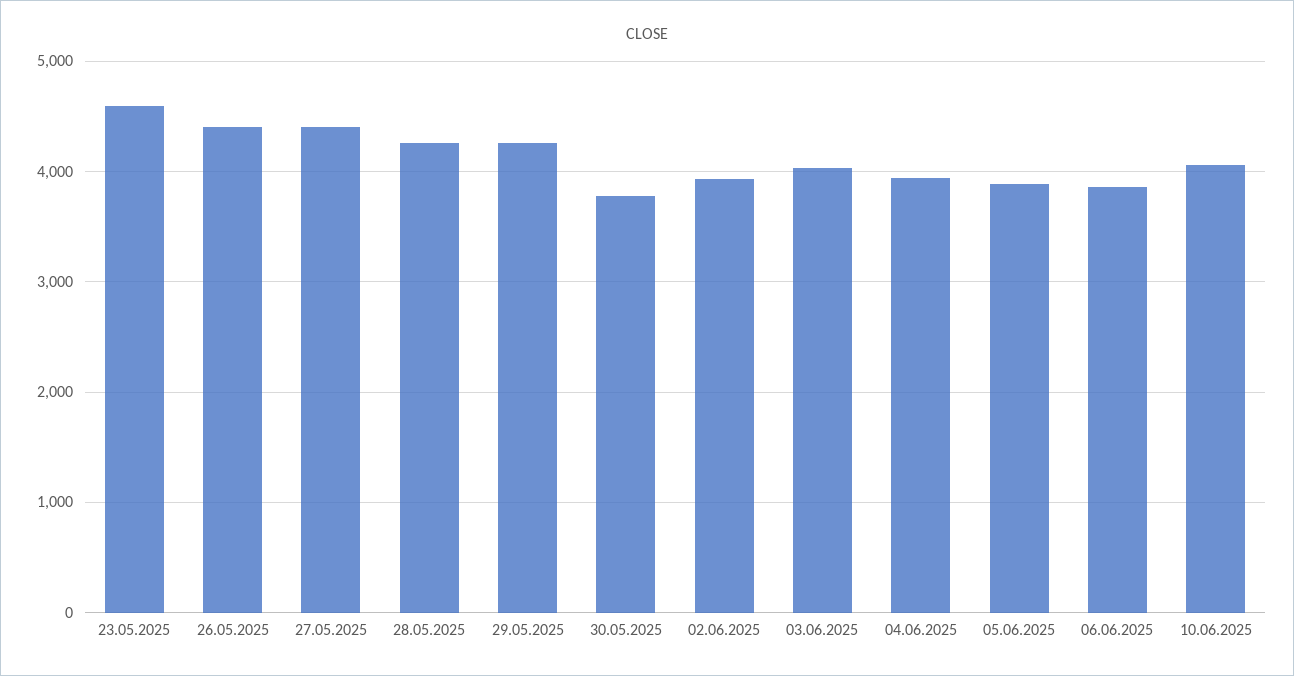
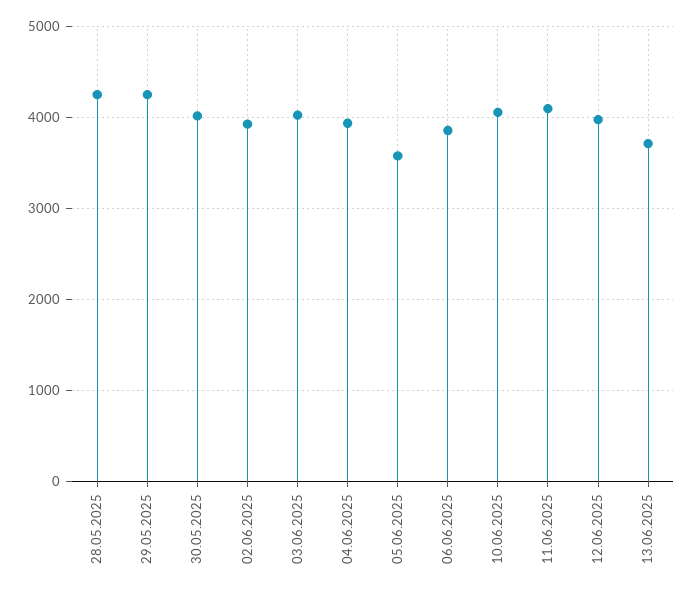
23.05.2025: 4600 -> none
26.05.2025: 4400 -> none
27.05.2025: 4400 -> none
30.05.2025: 3800 -> 4000
05.06.2025: 3900 -> 3600
11.06.2025: none -> 4100
12.06.2025: none -> 4000
13.06.2025: none -> 3700

